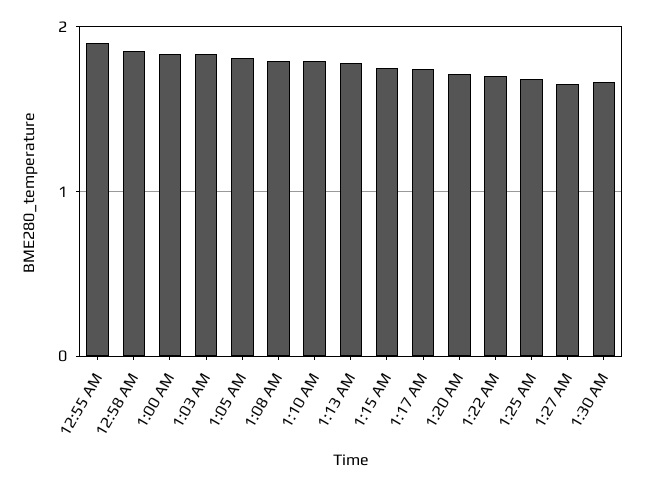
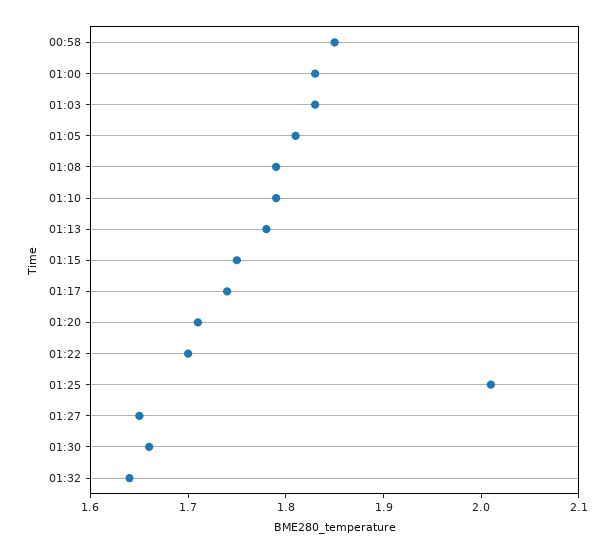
12:55 AM: 1.9 -> none
1:25 AM: 1.7 -> 2.01
01:32: none -> 1.64

